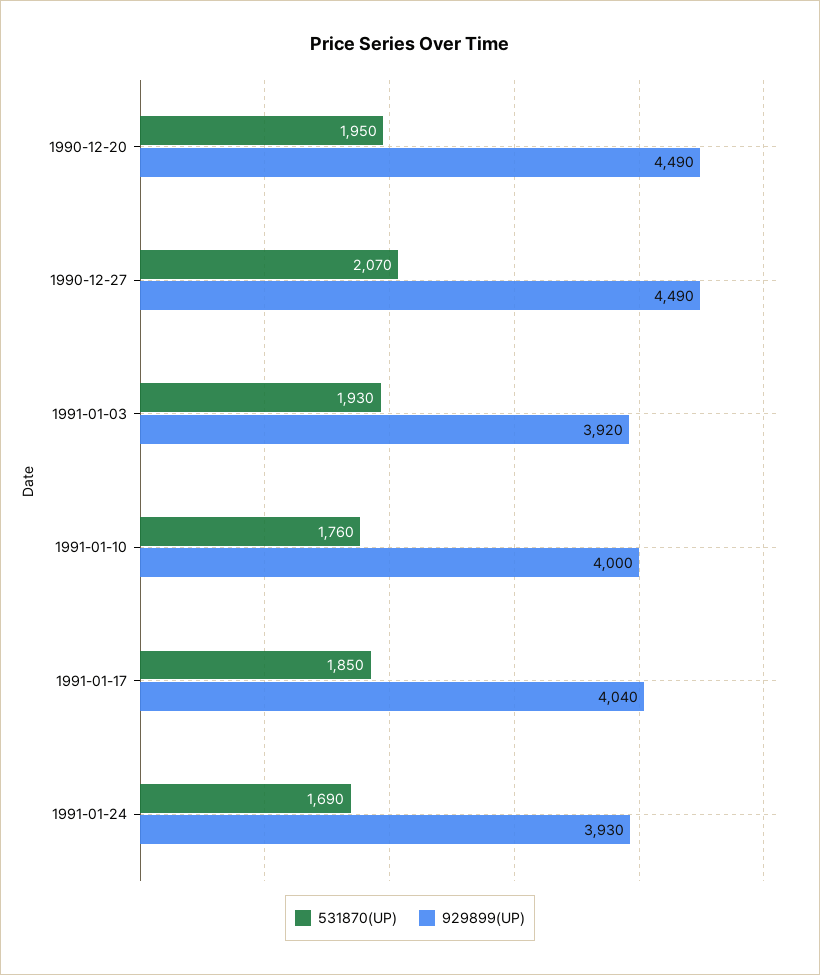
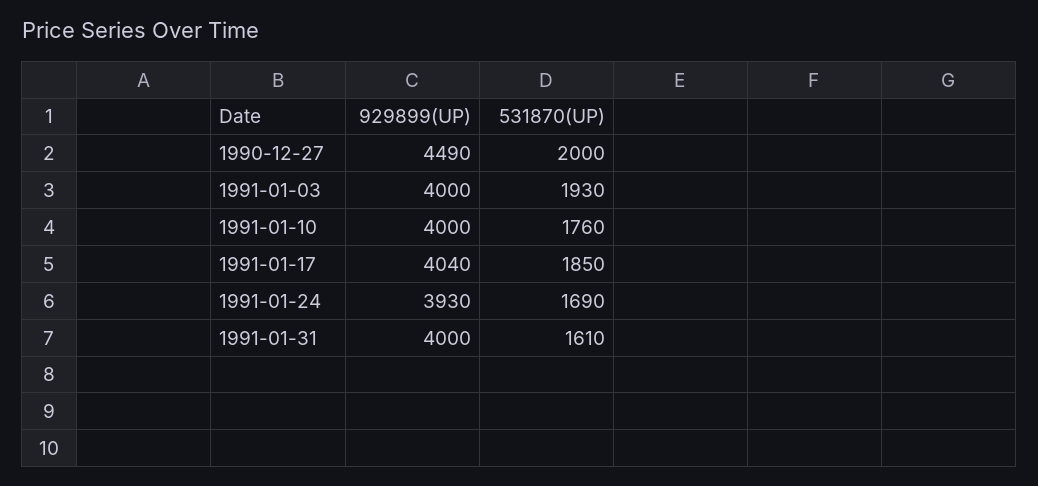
531870(UP), 1990-12-20: 1950 -> none
929899(UP), 1990-12-20: 4490 -> none
531870(UP), 1990-12-27: 2070 -> 2000
929899(UP), 1991-01-03: 3920 -> 4000
929899(UP), 1991-01-31: none -> 4000
531870(UP), 1991-01-31: none -> 1610

